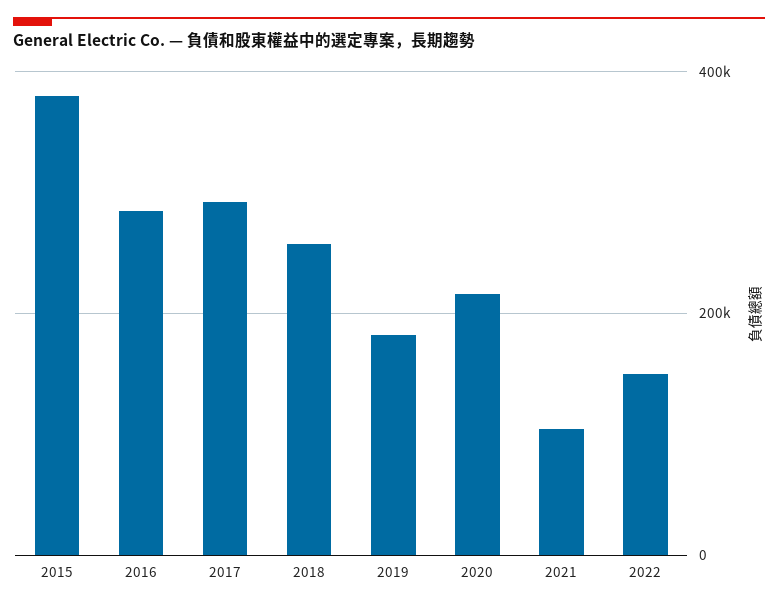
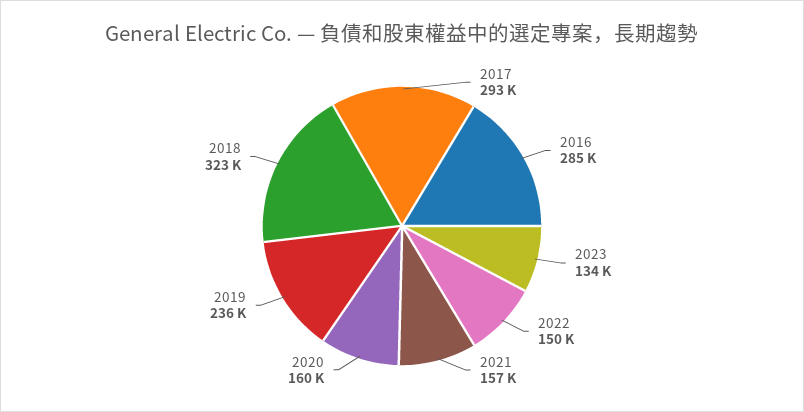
2015: 380000 -> none
2018: 260000 -> 323000
2019: 180000 -> 236000
2020: 220000 -> 160000
2021: 100000 -> 157000
2023: none -> 134000

